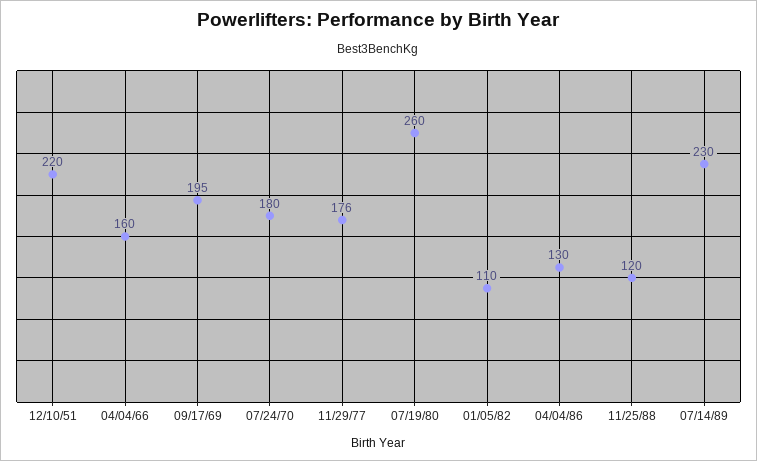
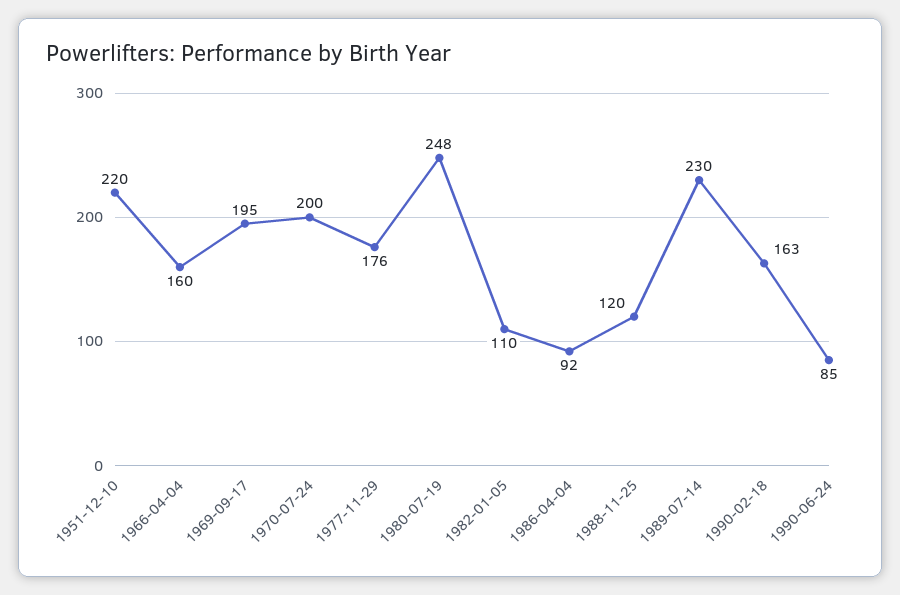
07/24/70: 180 -> 200
07/19/80: 260 -> 248
04/04/86: 130 -> 92
1990-02-18: none -> 163
1990-06-24: none -> 85

